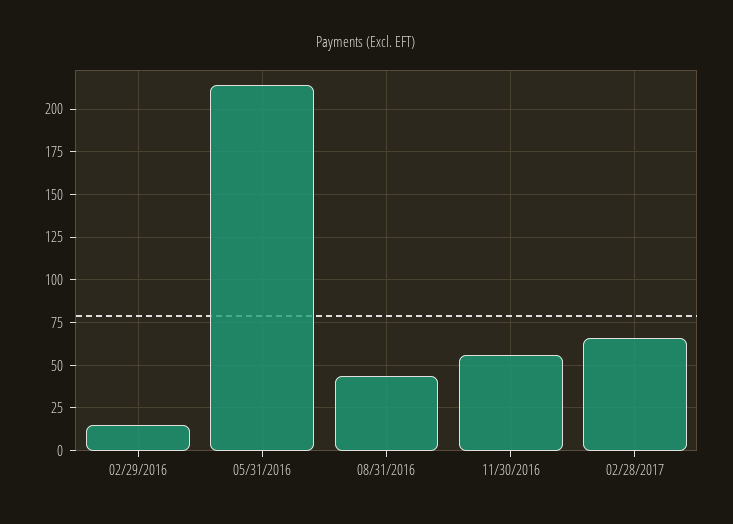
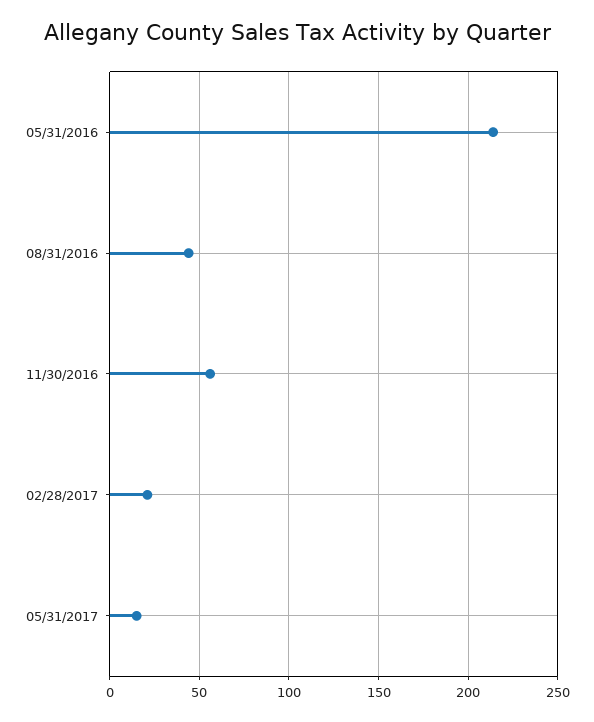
02/29/2016: 15 -> none
02/28/2017: 65 -> 20
05/31/2017: none -> 15

